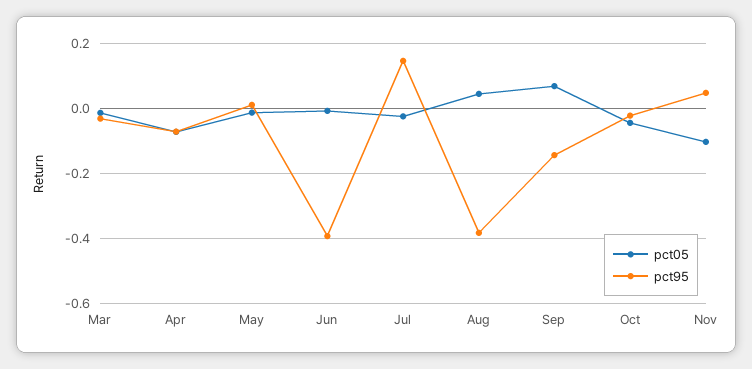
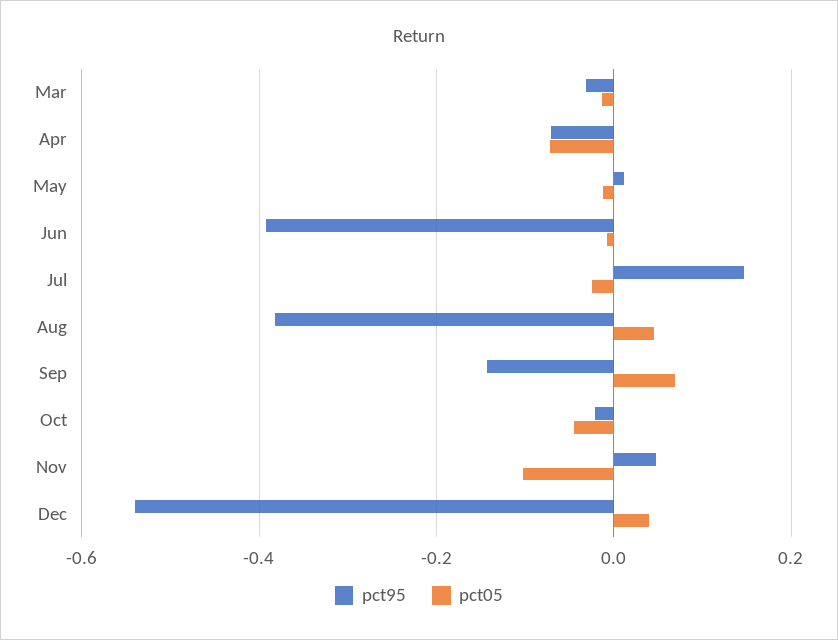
pct95, Dec: none -> -0.54
pct05, Dec: none -> 0.04

